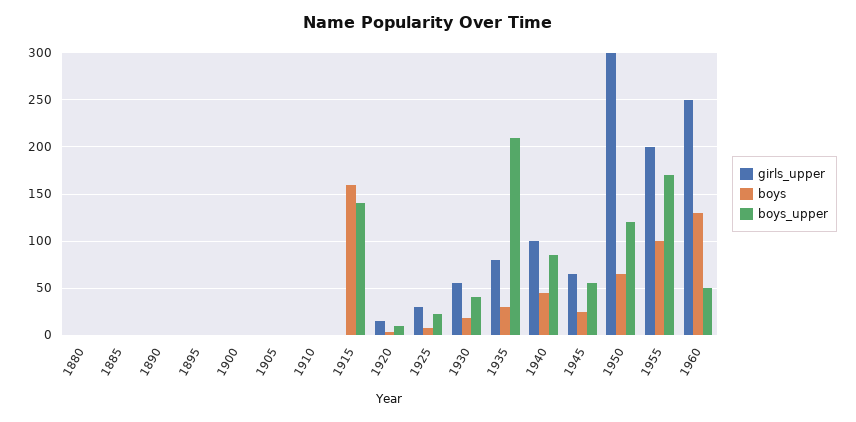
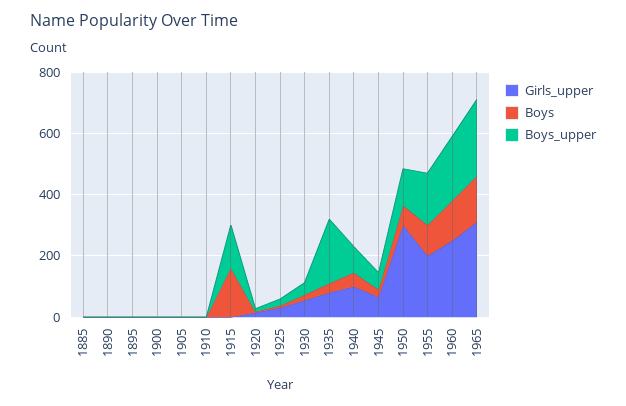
girls_upper, 1880: 0 -> none
boys, 1880: 0 -> none
boys_upper, 1880: 0 -> none
boys_upper, 1960: 50 -> 200
girls_upper, 1965: none -> 300
boys, 1965: none -> 150
boys_upper, 1965: none -> 250

